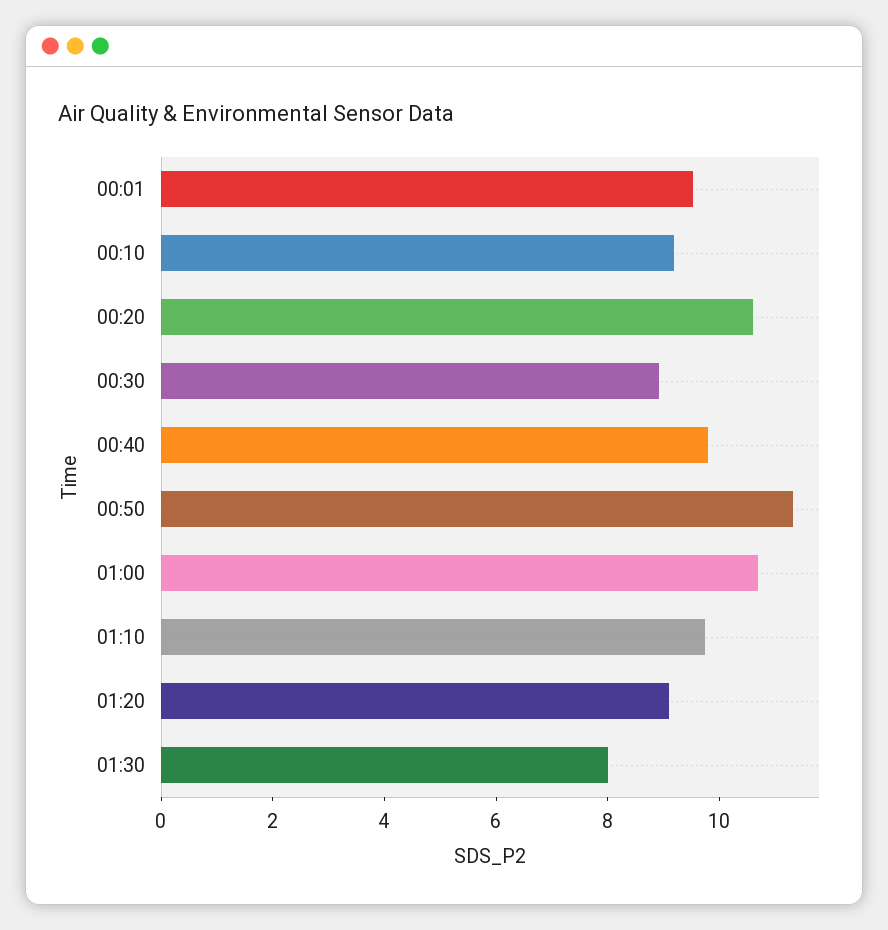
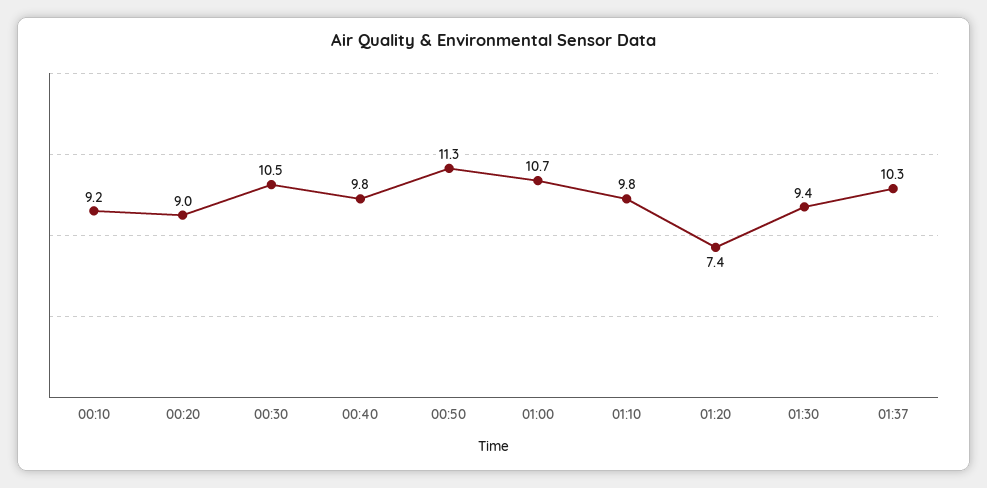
00:01: 9.5 -> none
00:20: 10.5 -> 9
00:30: 9 -> 10.5
01:20: 9 -> 7.4
01:30: 8 -> 9.4
01:37: none -> 10.3

